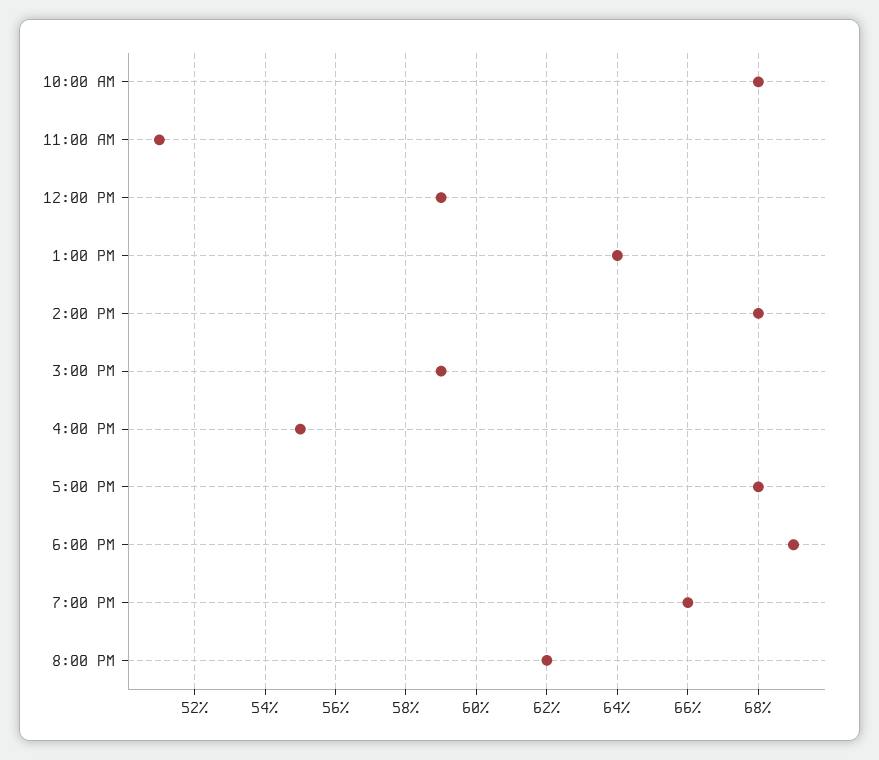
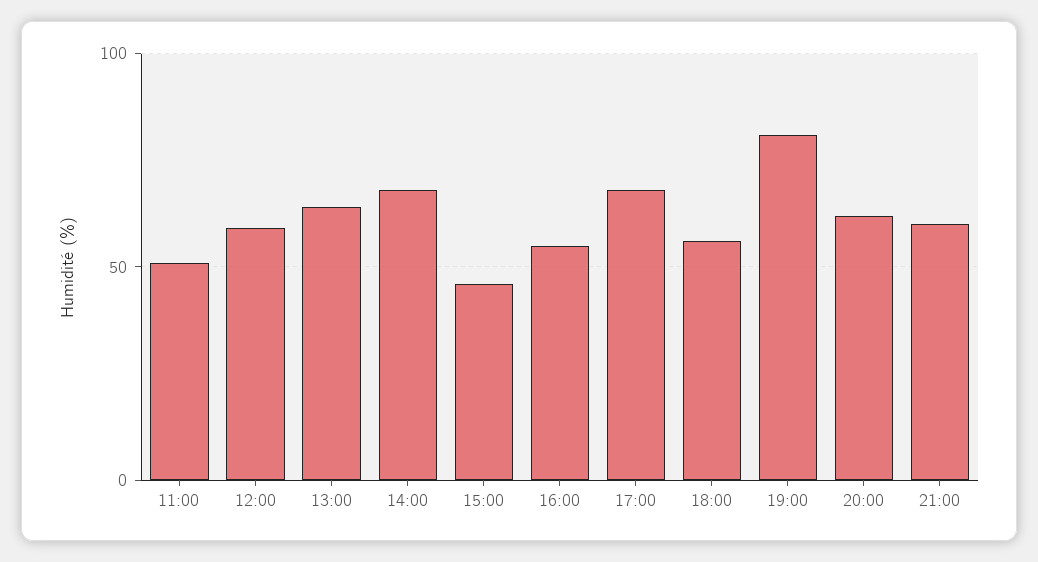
10:00 AM: 68 -> none
3:00 PM: 59 -> 45
6:00 PM: 69 -> 55
7:00 PM: 66 -> 80
21:00: none -> 60

